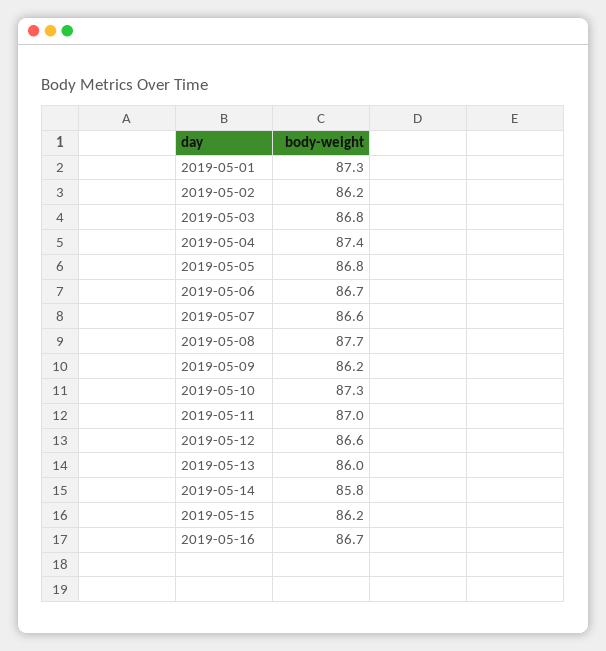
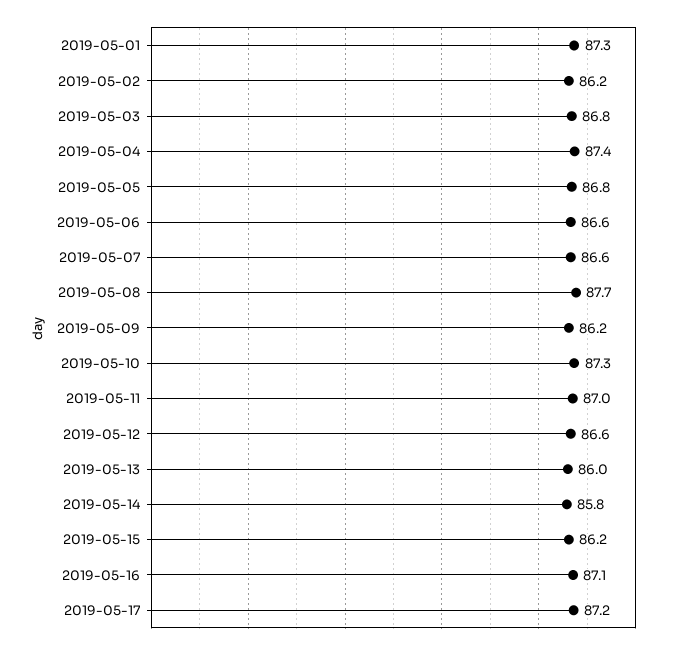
2019-05-06: 86.7 -> 86.6
2019-05-16: 86.7 -> 87.1
2019-05-17: none -> 87.2

